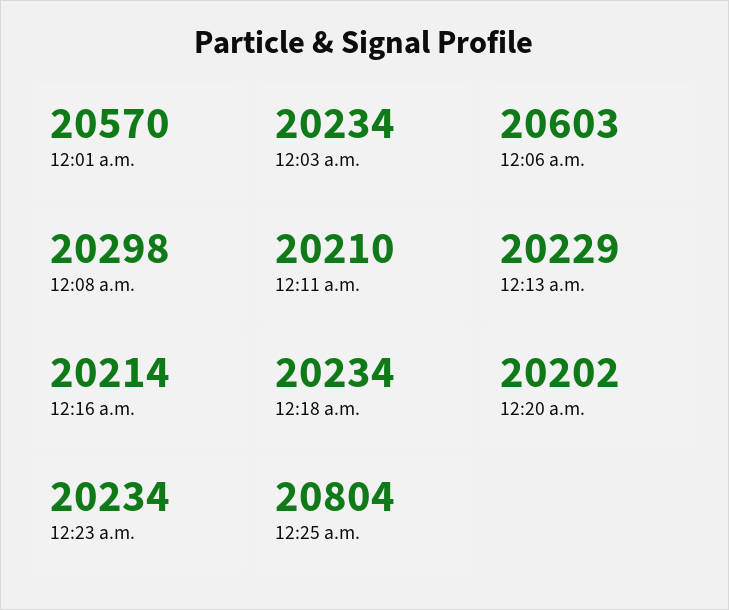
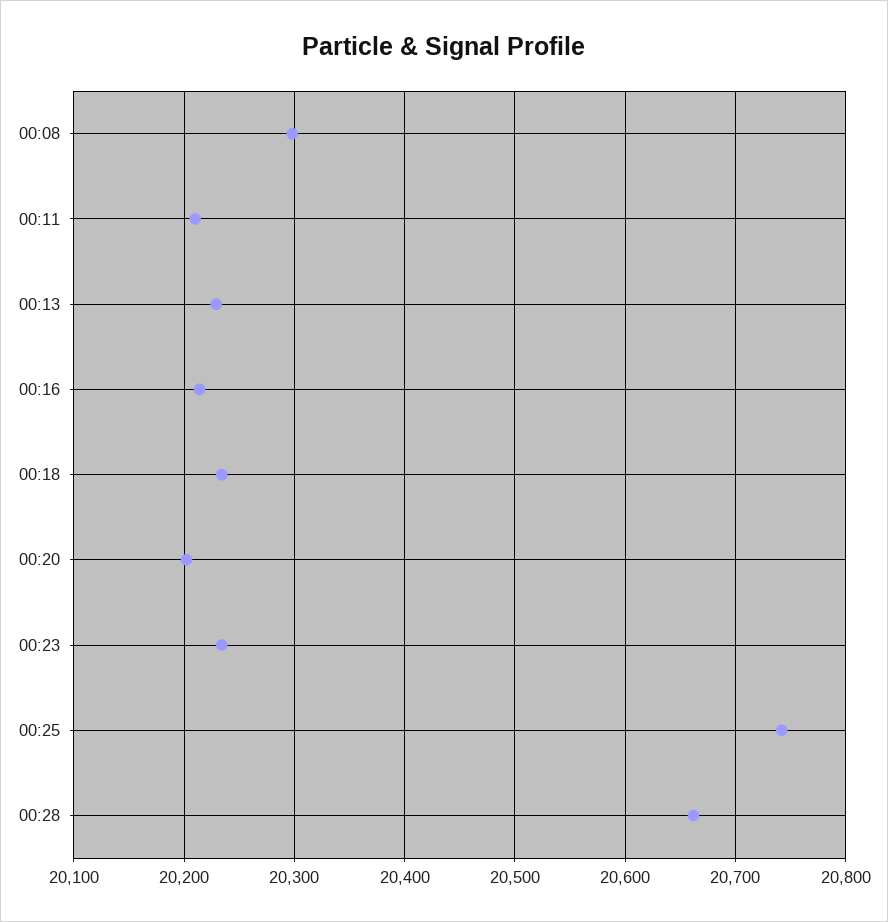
12:01 a.m.: 20570 -> none
12:03 a.m.: 20234 -> none
12:06 a.m.: 20603 -> none
12:25 a.m.: 20804 -> 20740
00:28: none -> 20660

